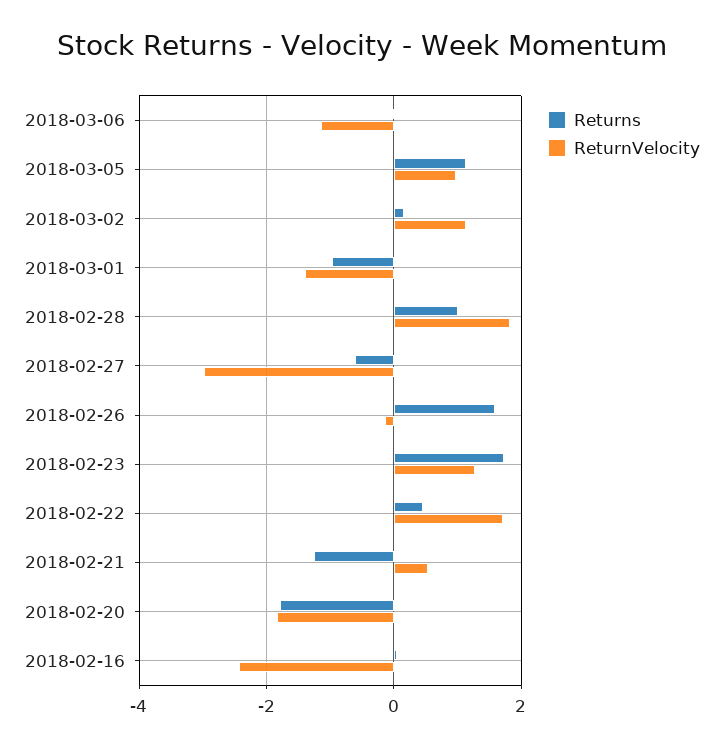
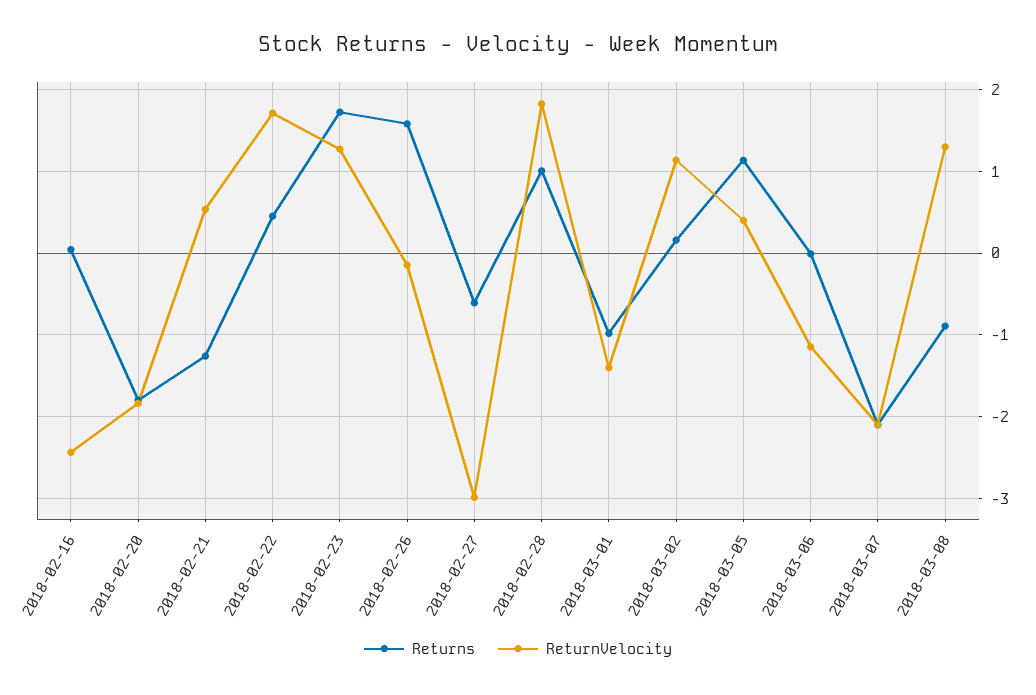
ReturnVelocity, 2018-03-05: 1 -> 0.4
Returns, 2018-03-07: none -> -2.1
ReturnVelocity, 2018-03-07: none -> -2.1
Returns, 2018-03-08: none -> -0.9
ReturnVelocity, 2018-03-08: none -> 1.3

